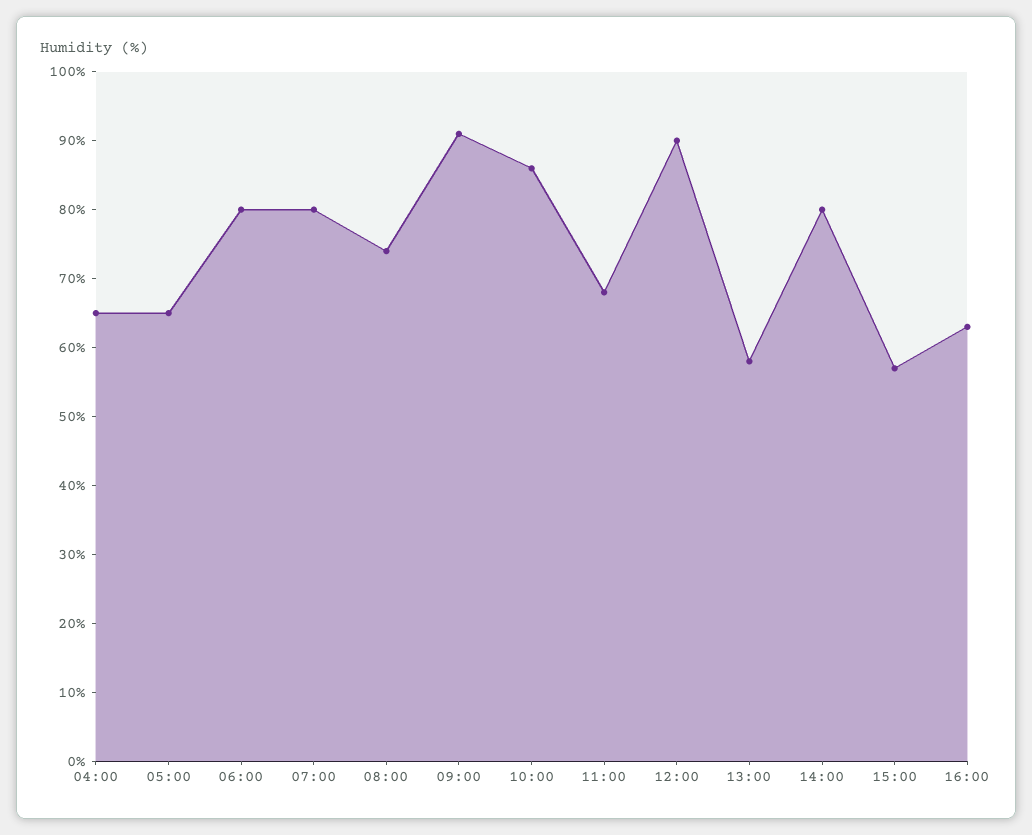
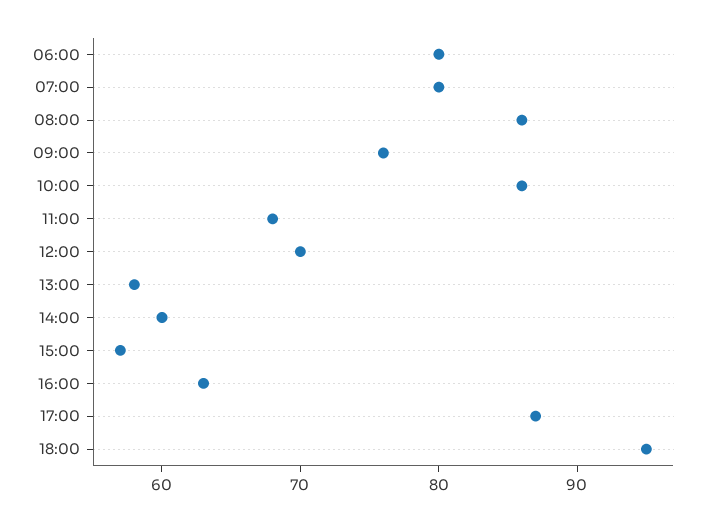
04:00: 65 -> none
05:00: 65 -> none
08:00: 75 -> 86
09:00: 90 -> 76
12:00: 90 -> 70
14:00: 80 -> 60
17:00: none -> 87
18:00: none -> 95

